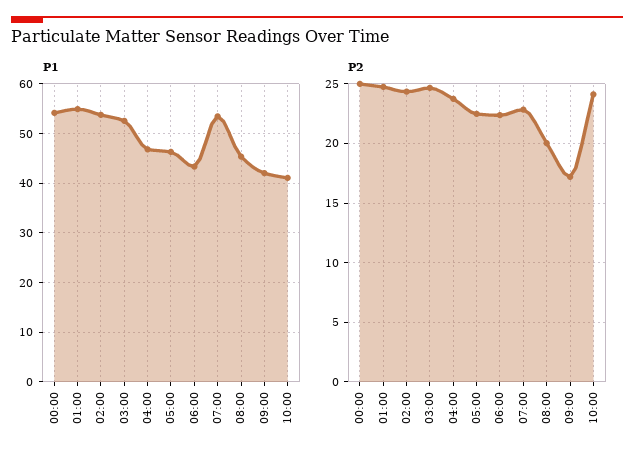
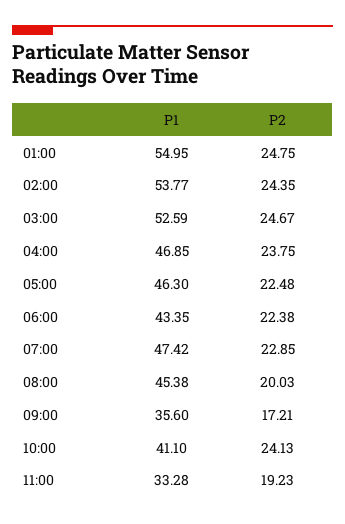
P1, 00:00: 54 -> none
P1, 07:00: 54 -> 47.42
P1, 09:00: 42 -> 35.6
P2, 00:00: 25 -> none
P1, 11:00: none -> 33.28
P2, 11:00: none -> 19.23

